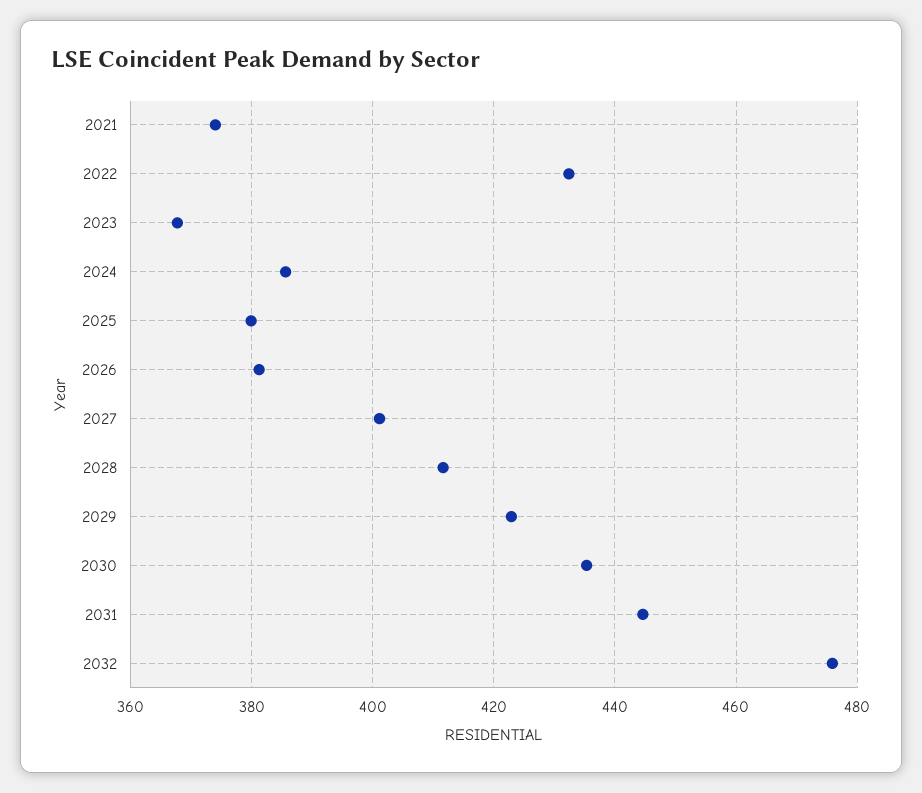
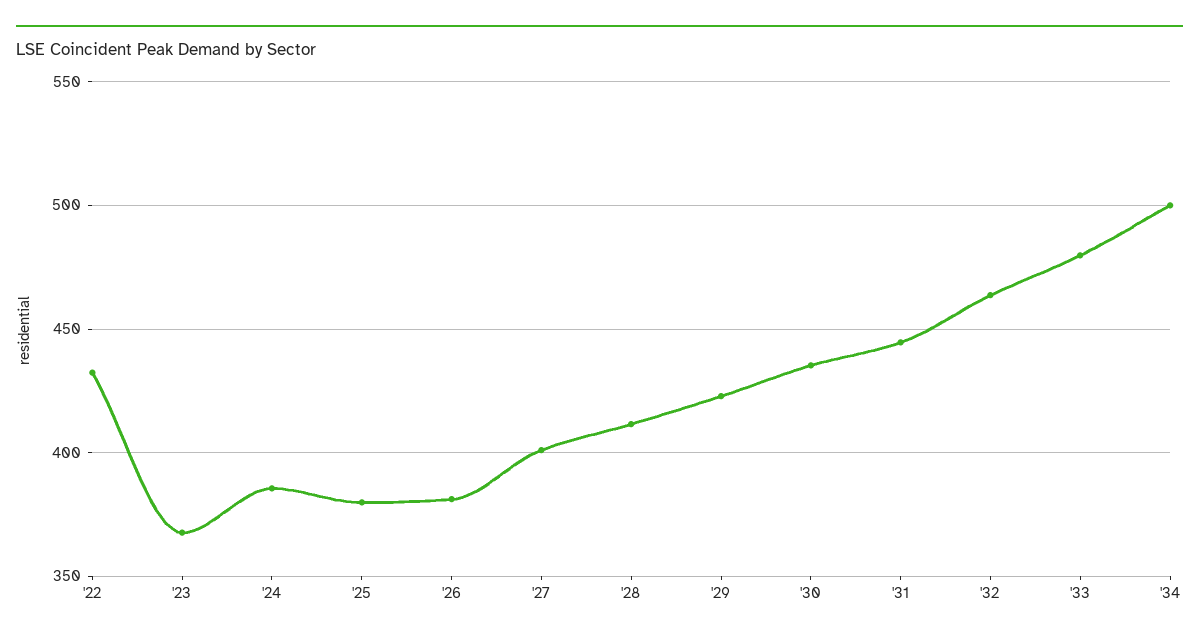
2021: 374 -> none
2032: 476 -> 465
'33: none -> 480
'34: none -> 500

